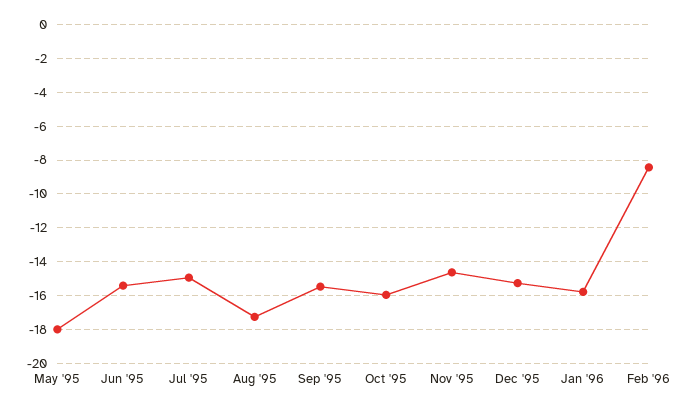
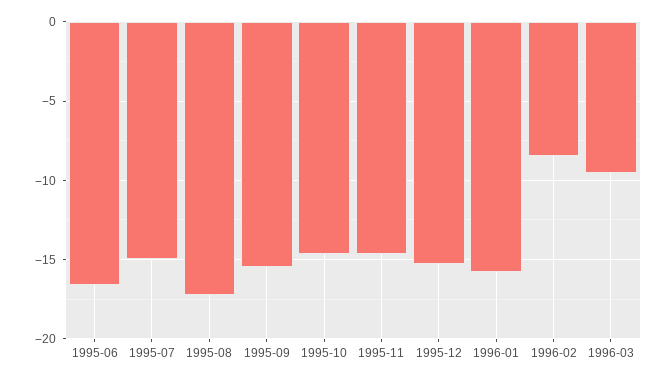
May '95: -18 -> none
Jun '95: -15.5 -> -16.5
Oct '95: -16 -> -14.5
1996-03: none -> -9.5

